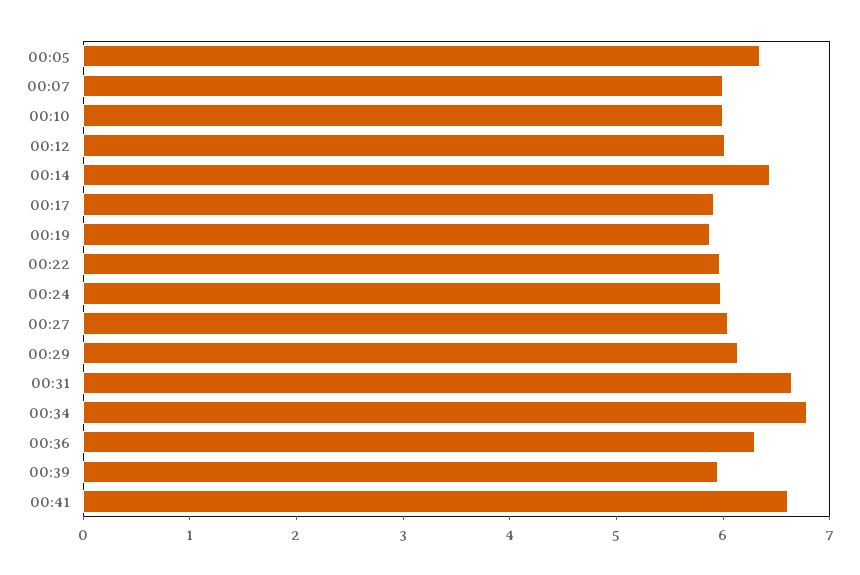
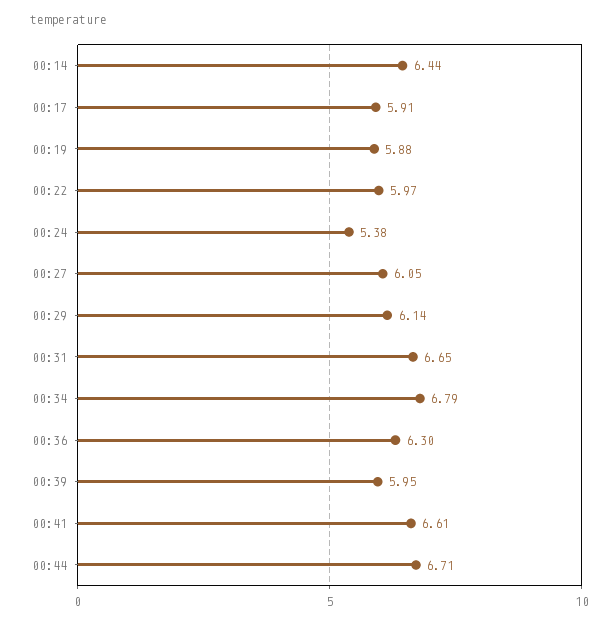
00:05: 6.4 -> none
00:07: 6 -> none
00:10: 6 -> none
00:12: 6 -> none
00:24: 6 -> 5.38
00:44: none -> 6.71

